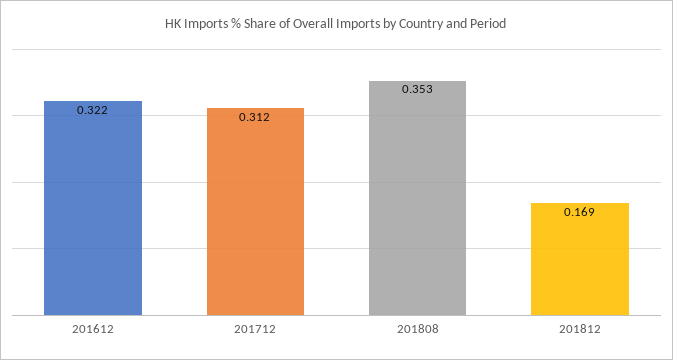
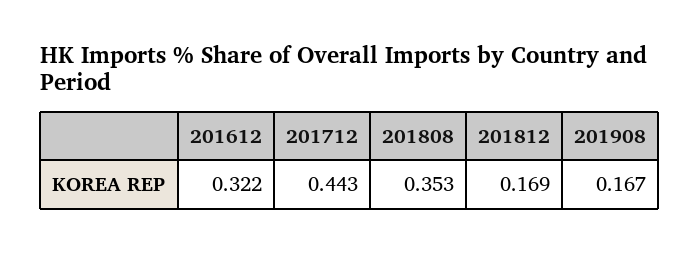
201712: 0.312 -> 0.443
201908: none -> 0.167

